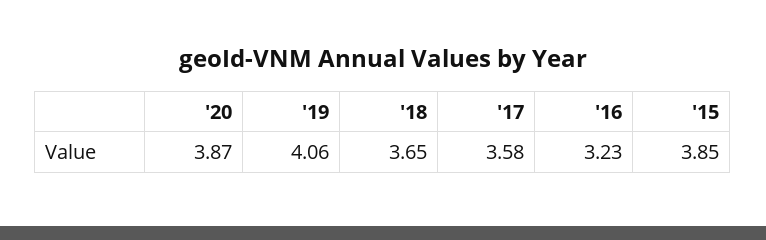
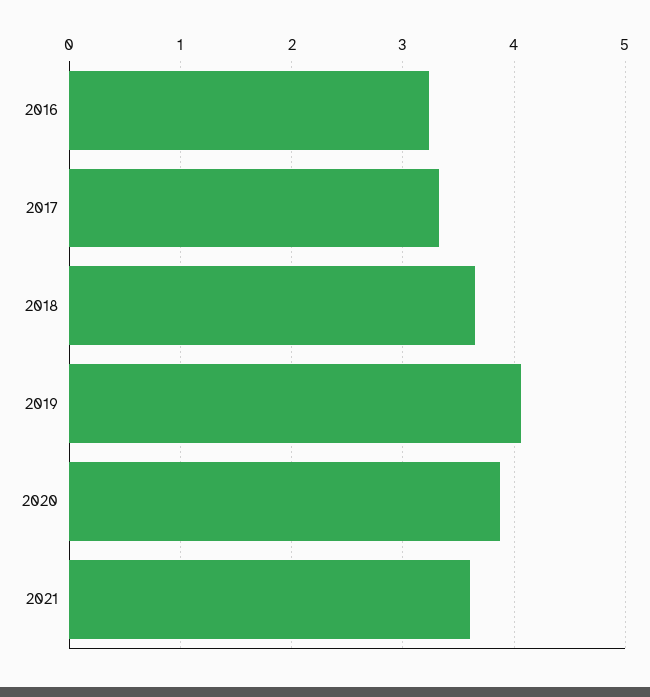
'17: 3.58 -> 3.3
'15: 3.85 -> none
2021: none -> 3.6

